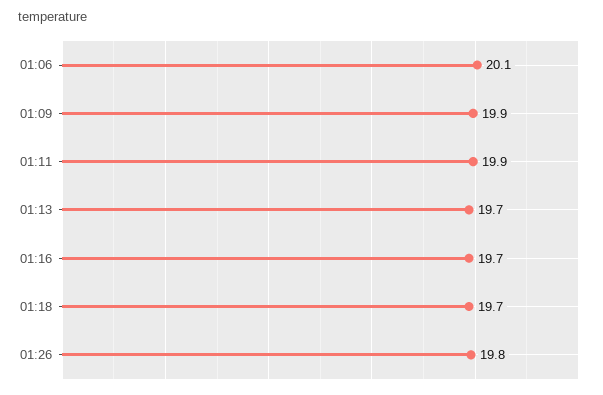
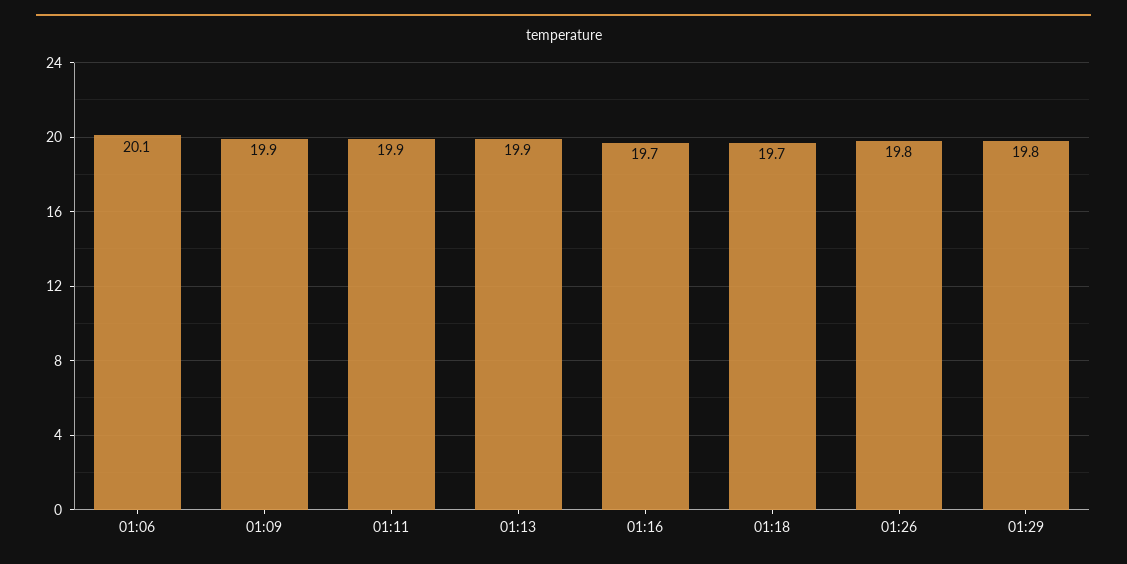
01:13: 19.7 -> 19.9
01:29: none -> 19.8

